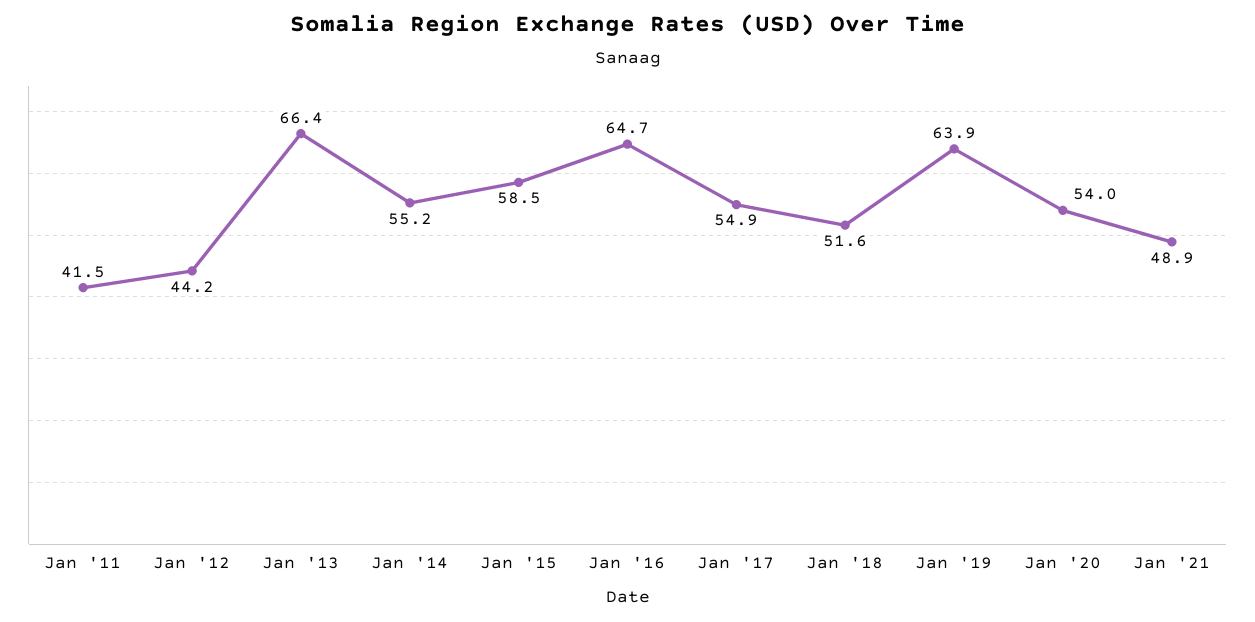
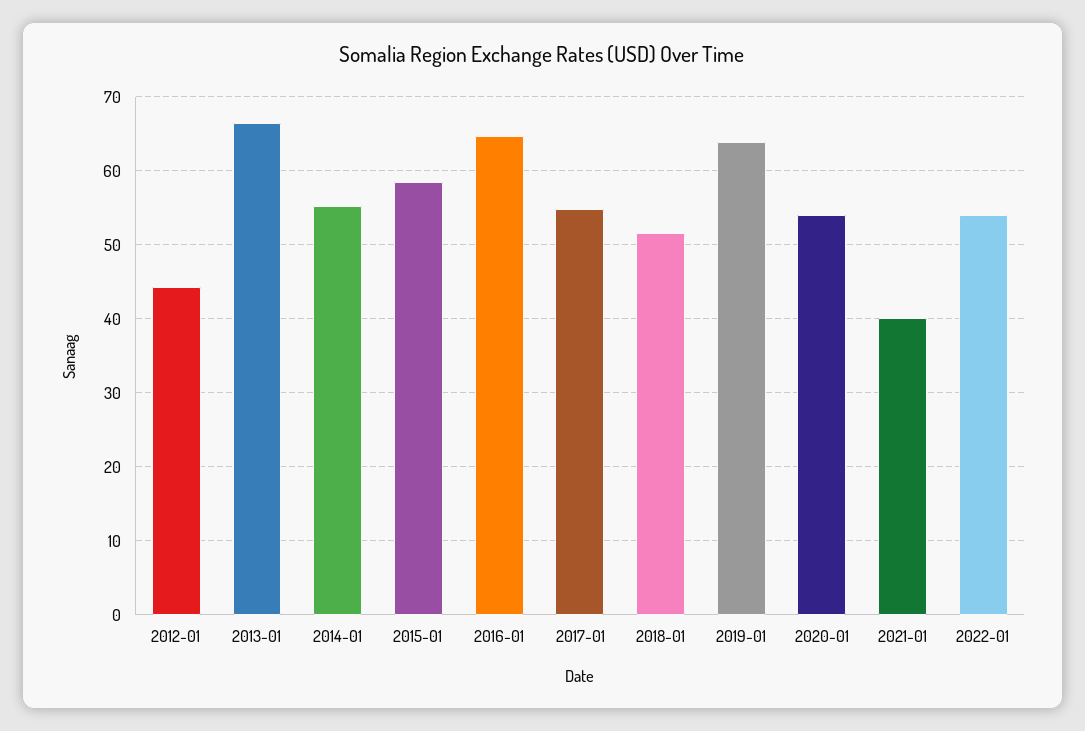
Jan '11: 41.5 -> none
Jan '21: 48.9 -> 40
2022-01: none -> 54

